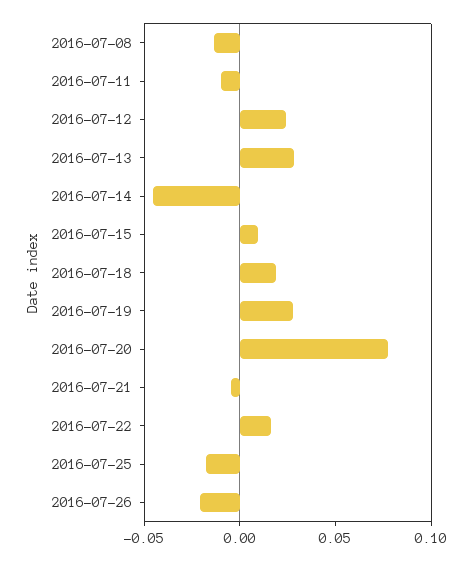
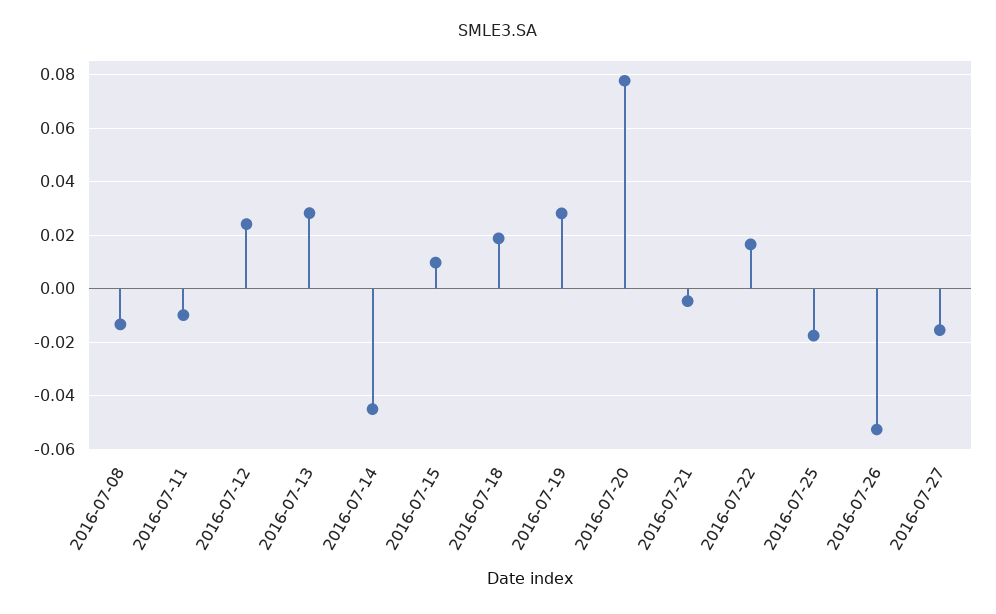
2016-07-26: -0.02 -> -0.0525
2016-07-27: none -> -0.015

